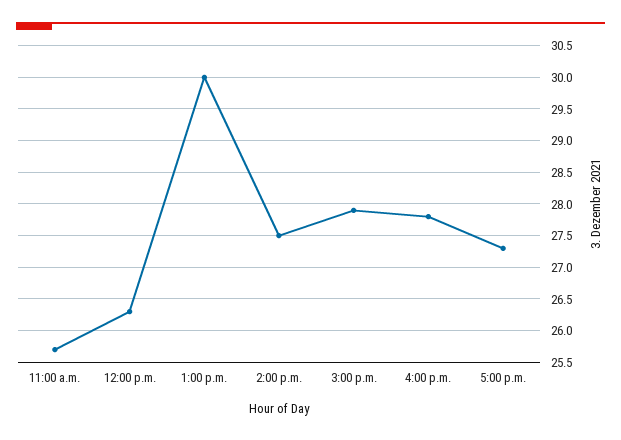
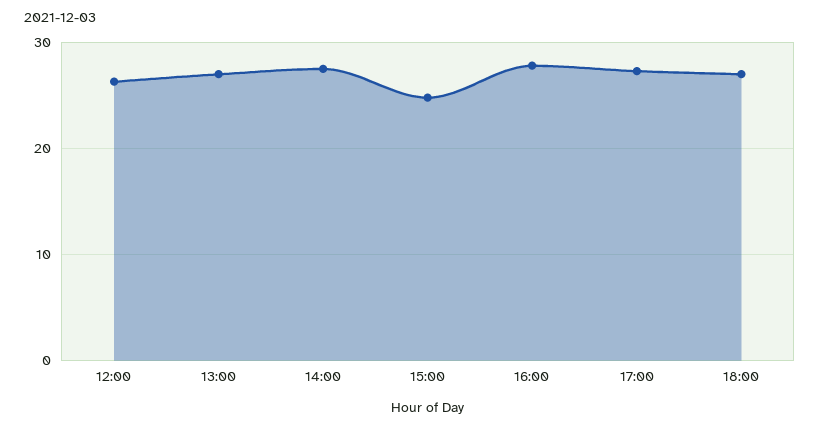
11:00 a.m.: 25.7 -> none
1:00 p.m.: 30 -> 27
3:00 p.m.: 27.9 -> 25
18:00: none -> 27

